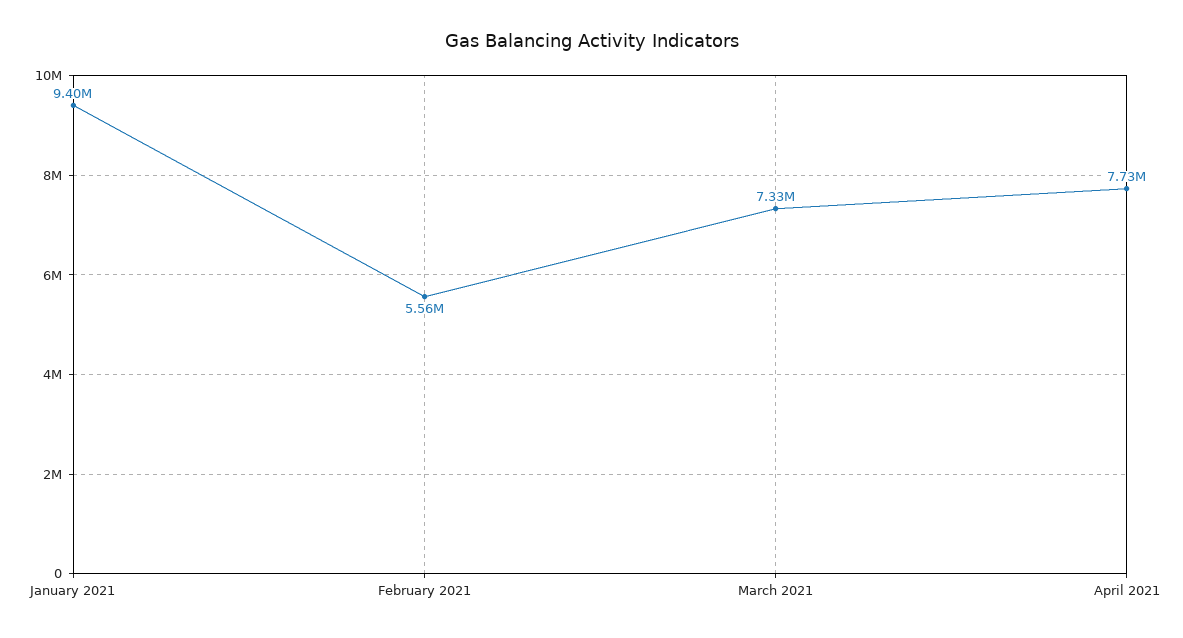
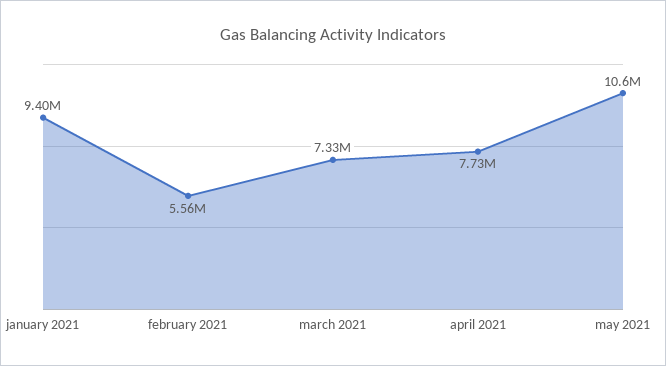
may 2021: none -> 10600000

